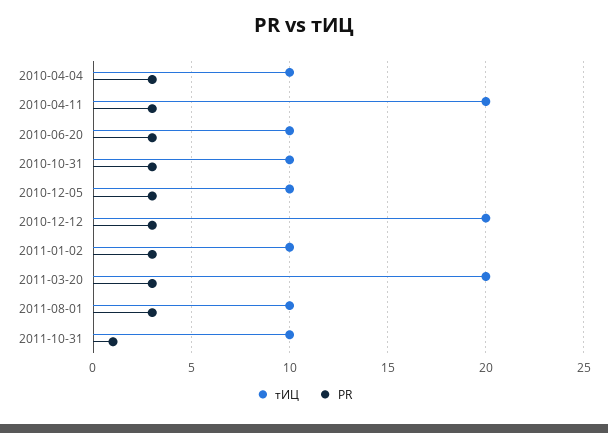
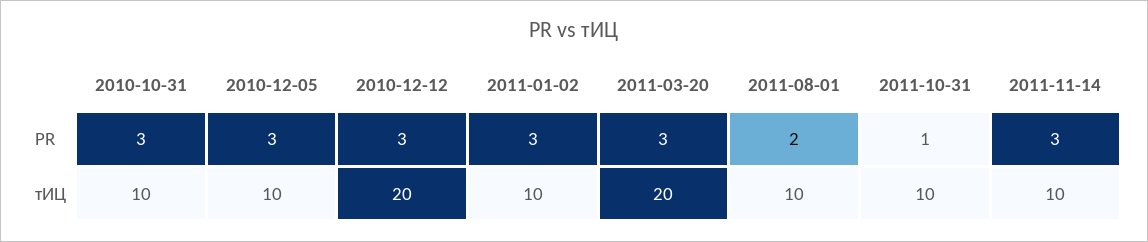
тИЦ, 2010-04-04: 10 -> none
PR, 2010-04-04: 3 -> none
тИЦ, 2010-04-11: 20 -> none
PR, 2010-04-11: 3 -> none
тИЦ, 2010-06-20: 10 -> none
PR, 2010-06-20: 3 -> none
PR, 2011-08-01: 3 -> 2
PR, 2011-11-14: none -> 3
тИЦ, 2011-11-14: none -> 10

